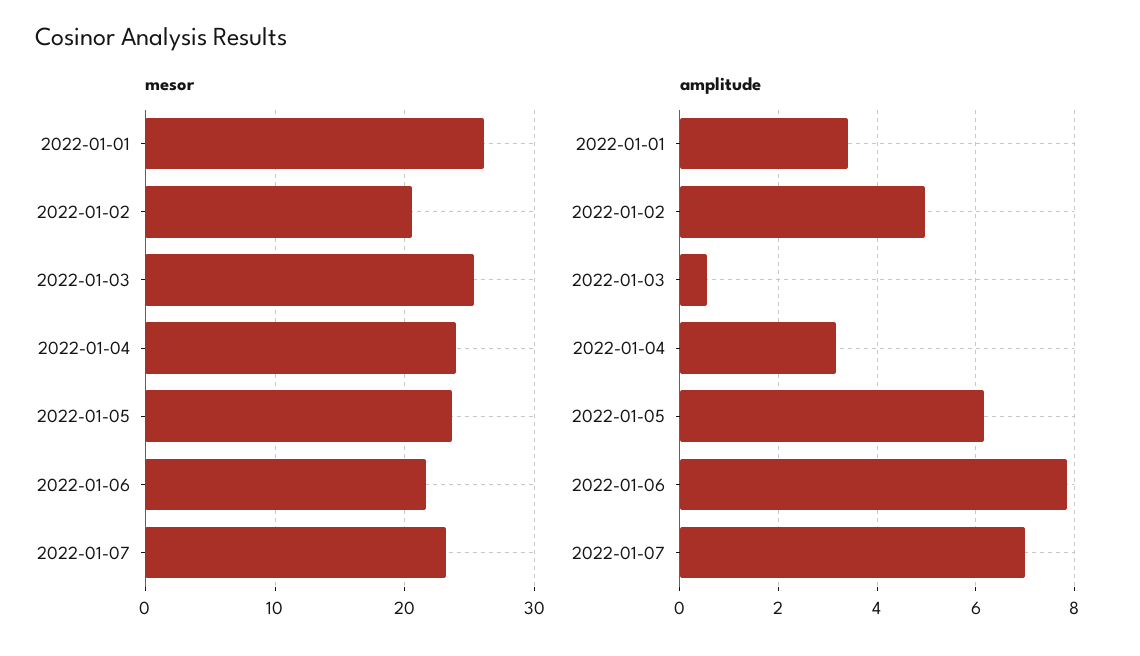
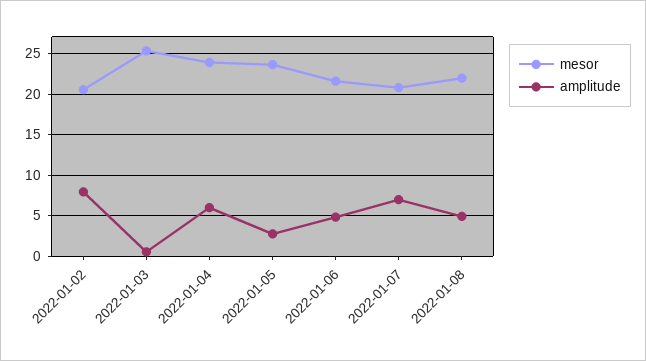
mesor, 2022-01-01: 26 -> none
mesor, 2022-01-07: 23 -> 21
amplitude, 2022-01-01: 3.4 -> none
amplitude, 2022-01-02: 5 -> 8
amplitude, 2022-01-04: 3.2 -> 6
amplitude, 2022-01-05: 6.2 -> 3
amplitude, 2022-01-06: 7.8 -> 5
mesor, 2022-01-08: none -> 22
amplitude, 2022-01-08: none -> 5

